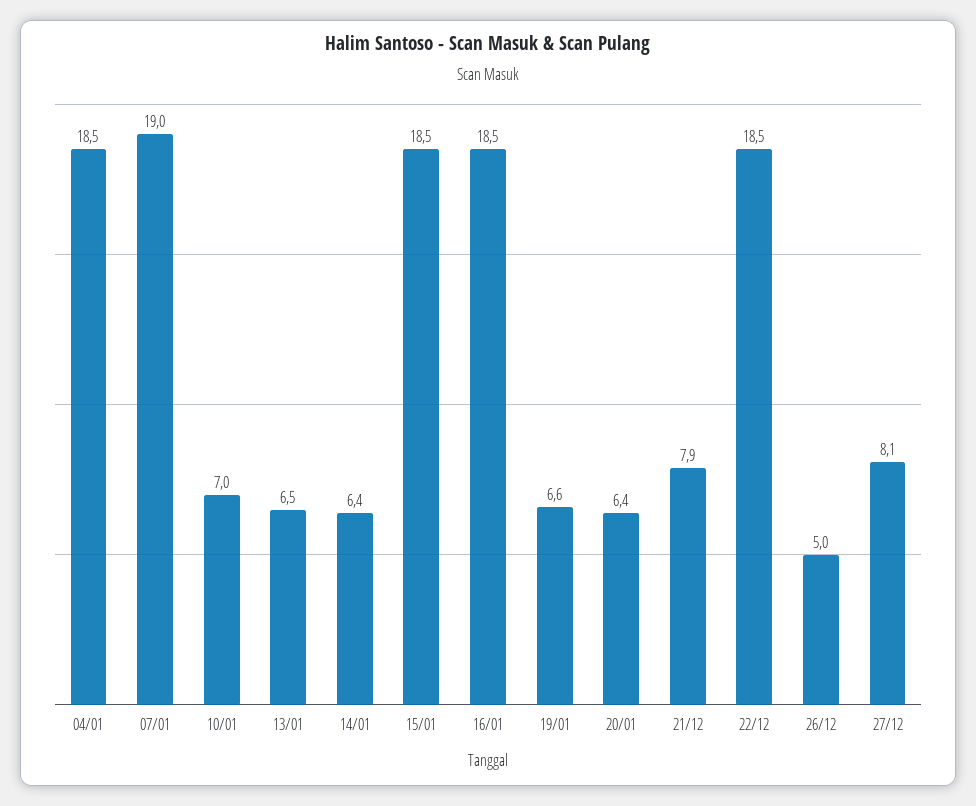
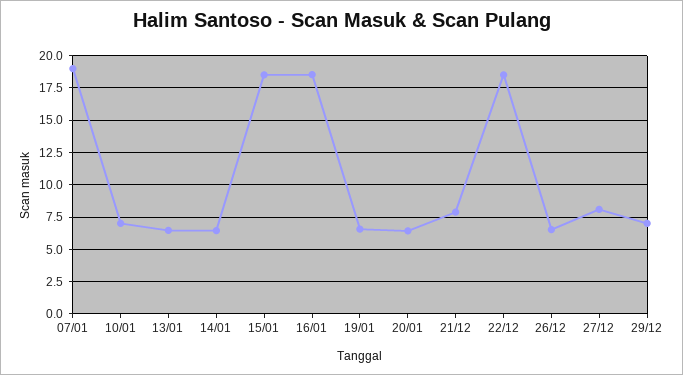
04/01: 18.5 -> none
26/12: 5 -> 6.5
29/12: none -> 7

